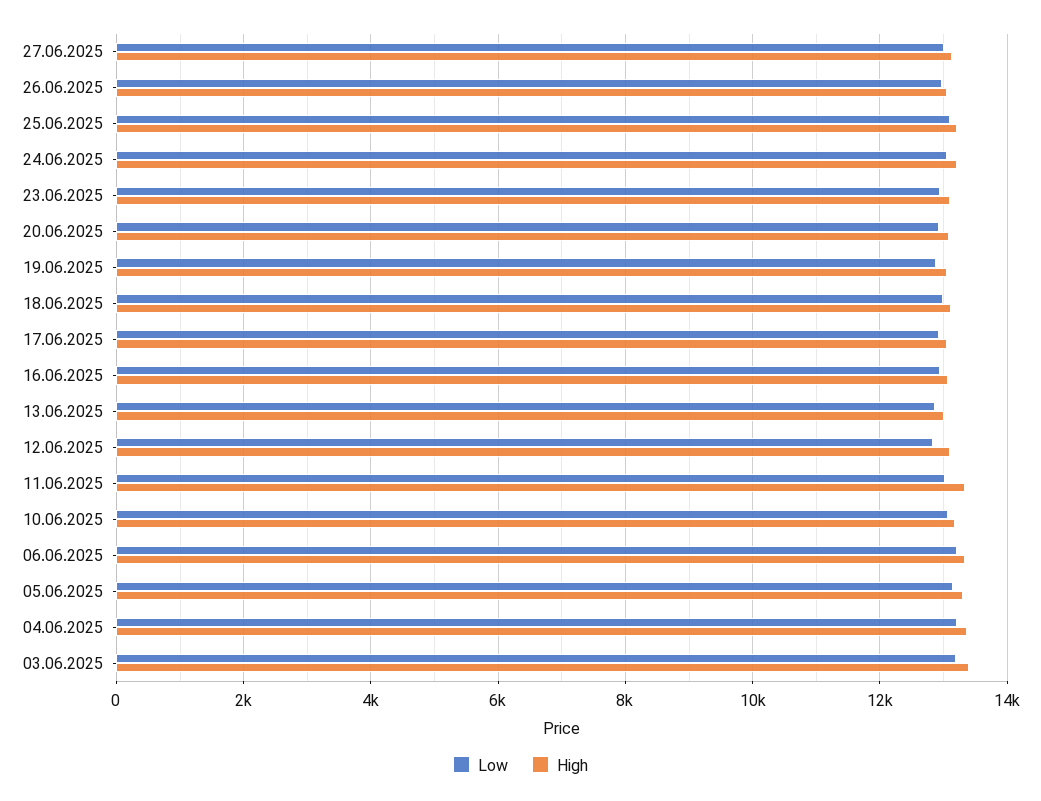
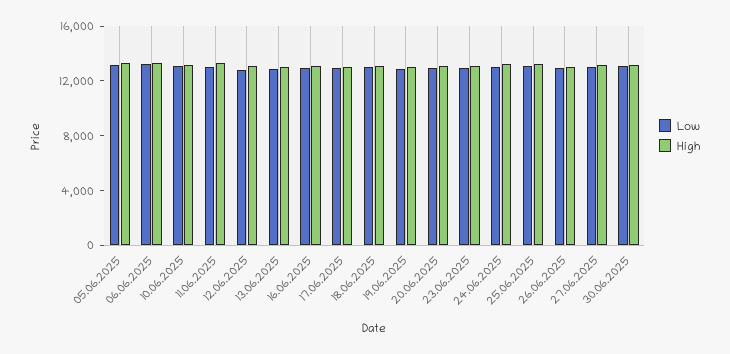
Low, 04.06.2025: 13200 -> none
High, 04.06.2025: 13400 -> none
Low, 03.06.2025: 13200 -> none
High, 03.06.2025: 13400 -> none
Low, 30.06.2025: none -> 13000
High, 30.06.2025: none -> 13000

